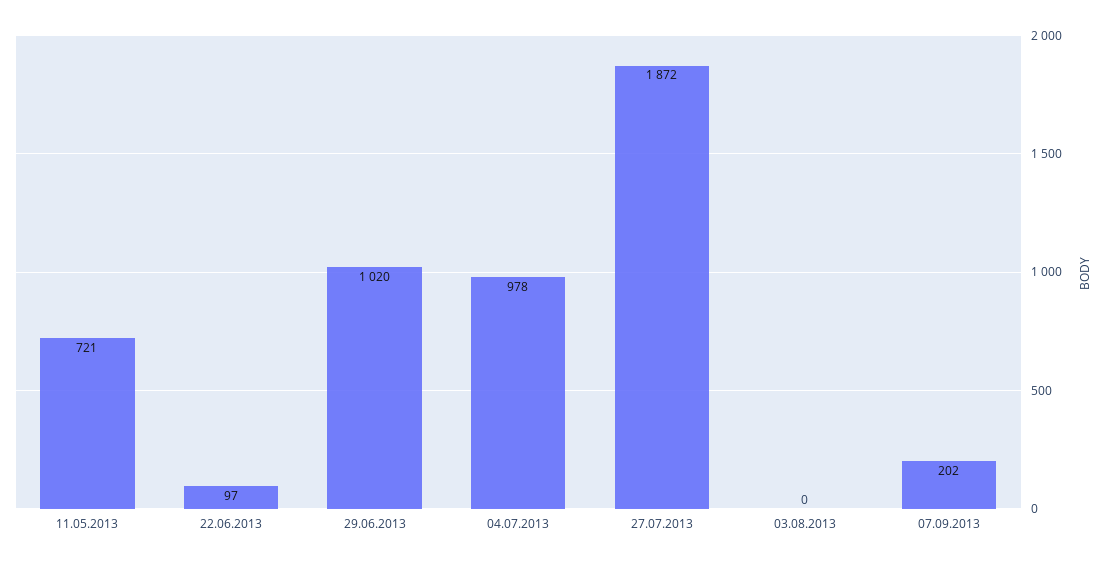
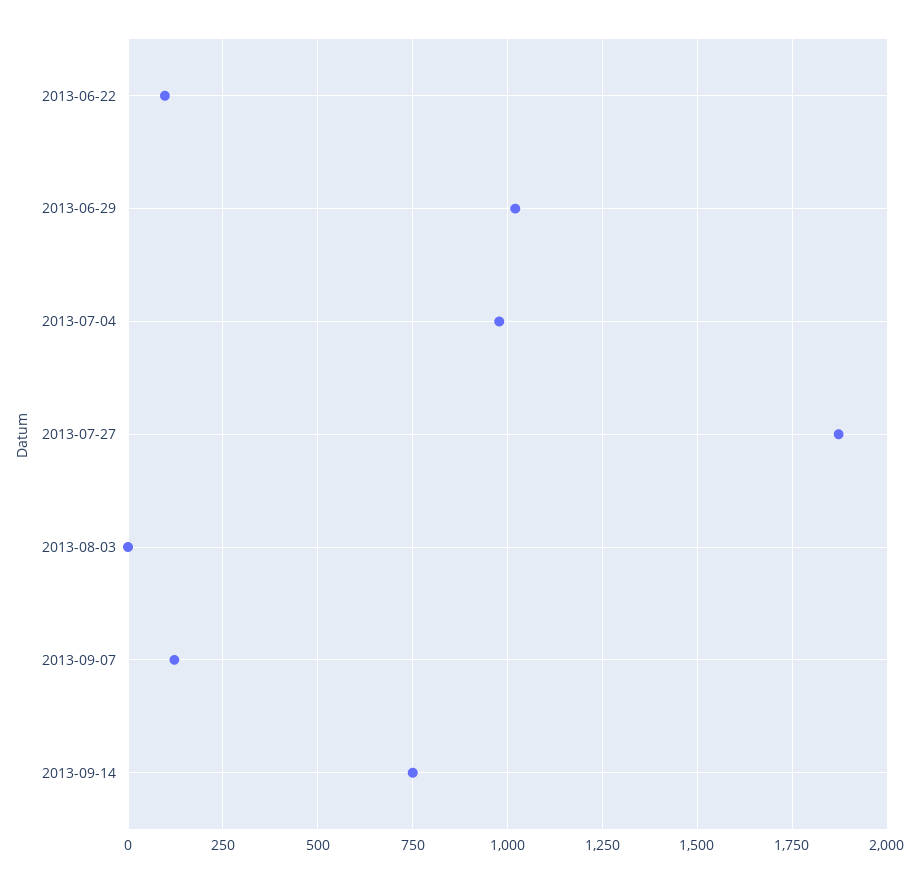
11.05.2013: 721 -> none
07.09.2013: 202 -> 125
2013-09-14: none -> 750

